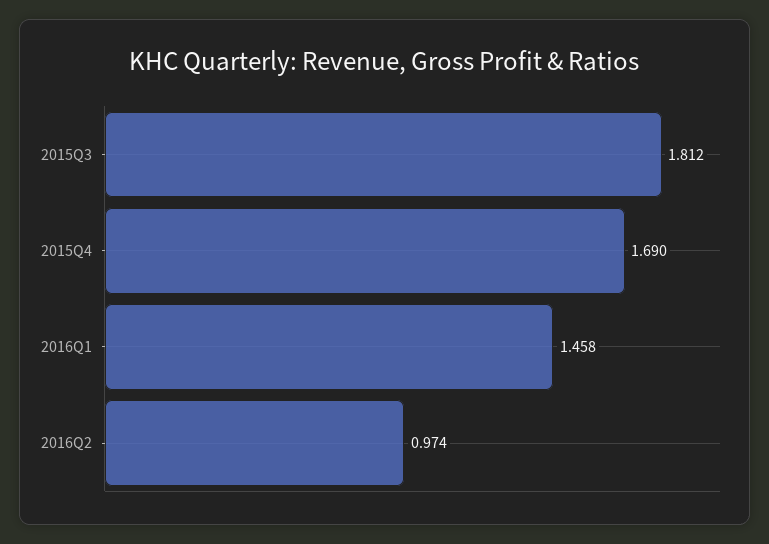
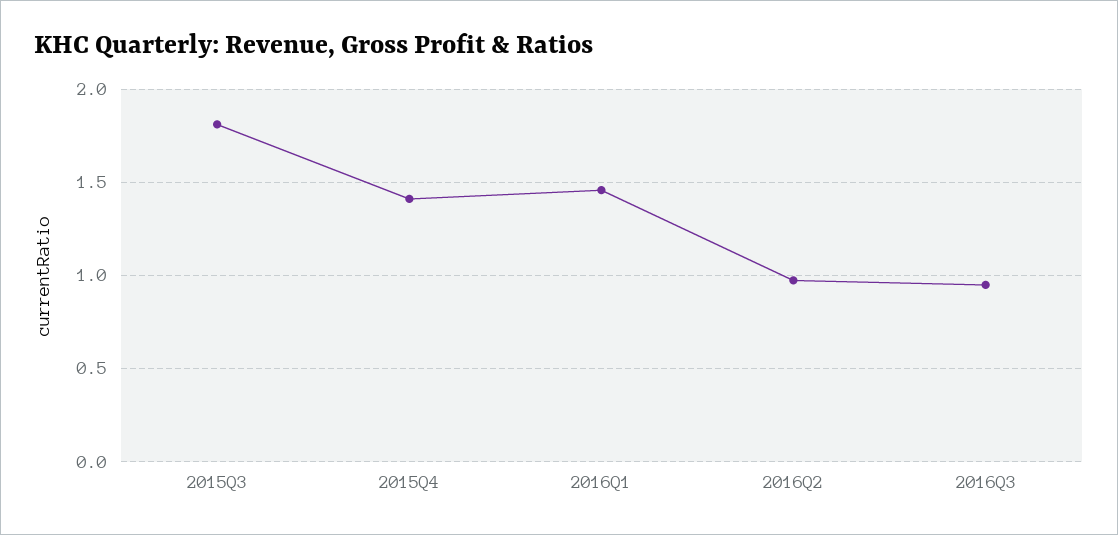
2015Q4: 1.69 -> 1.4
2016Q3: none -> 0.95

